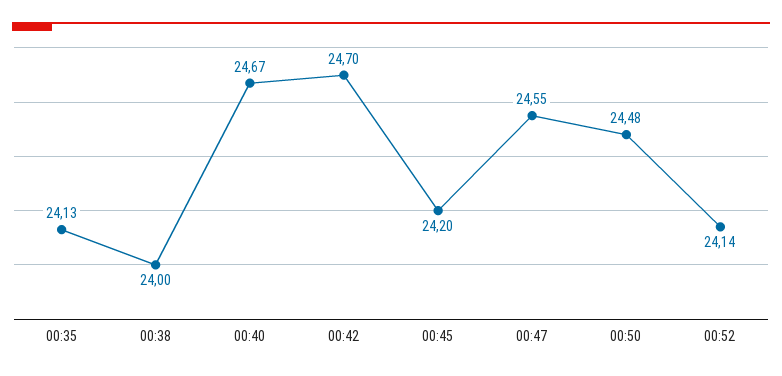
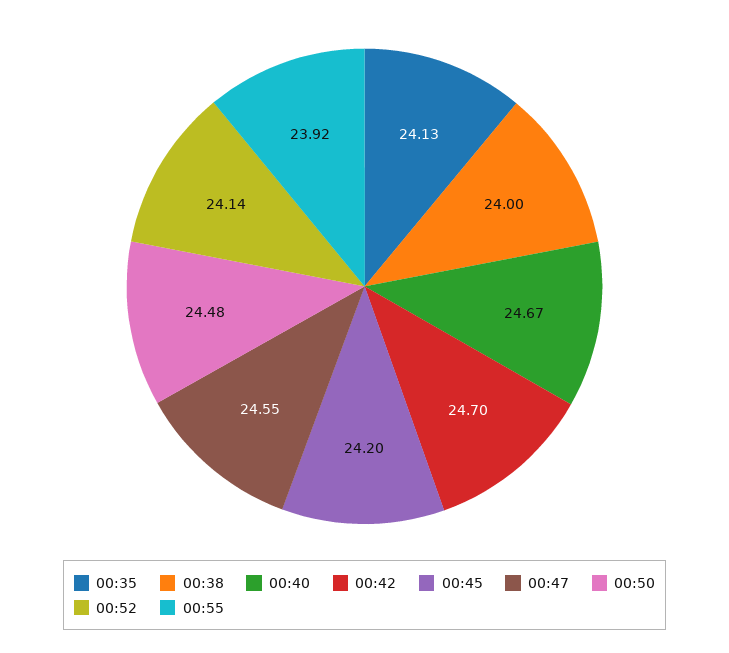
00:55: none -> 23.92

